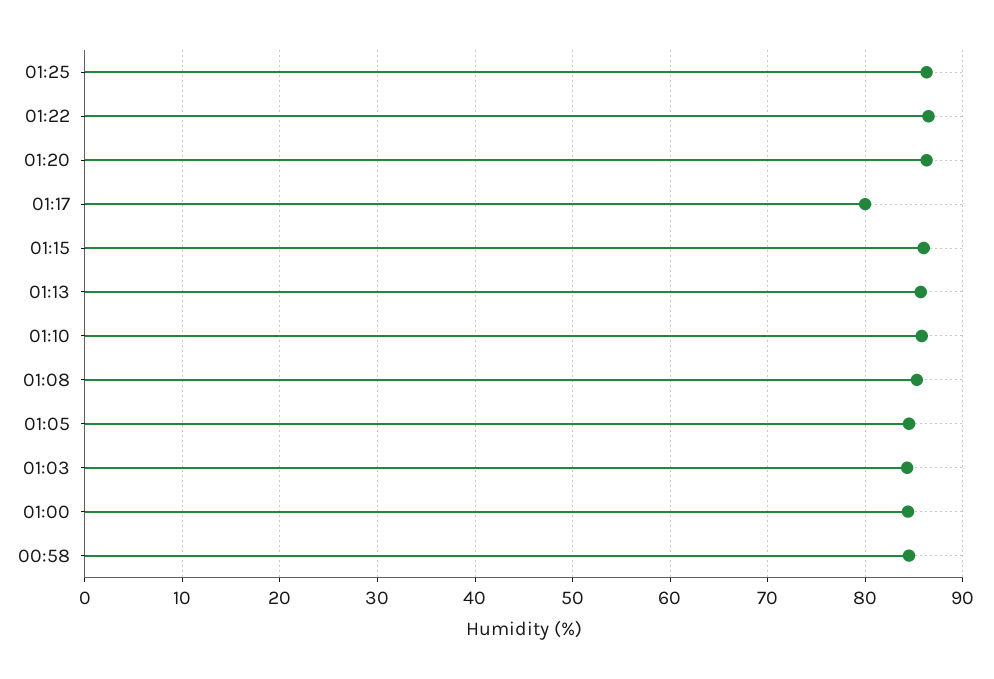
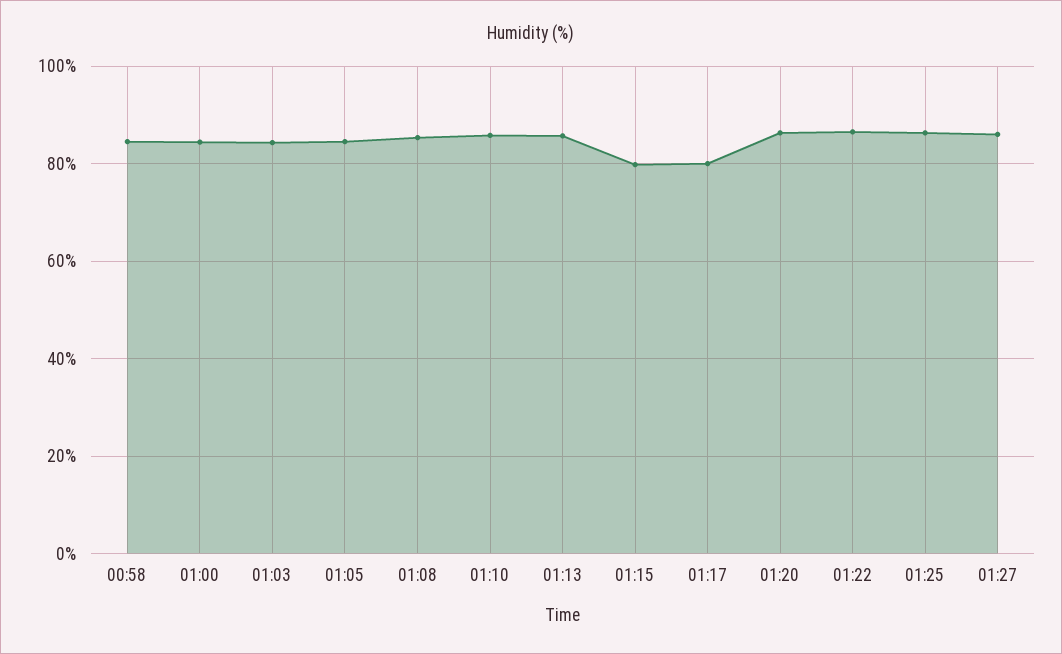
01:15: 86 -> 80
01:27: none -> 86

